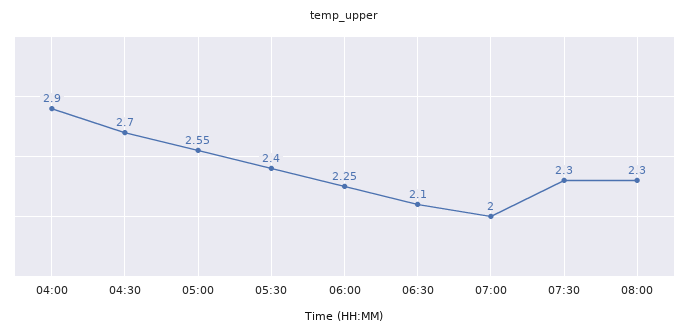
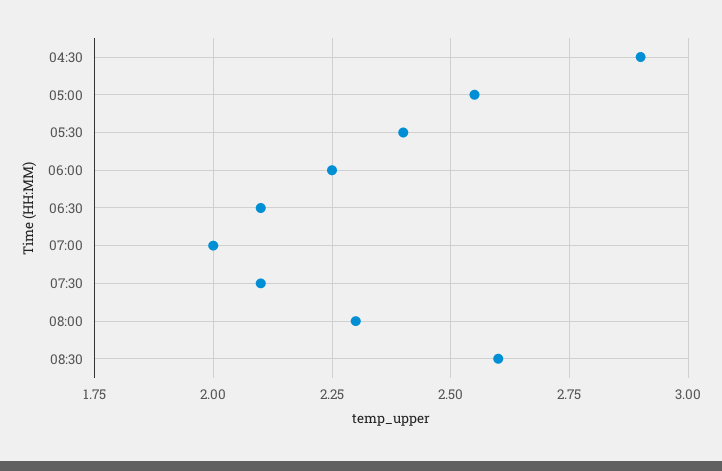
04:00: 2.9 -> none
04:30: 2.7 -> 2.9
07:30: 2.3 -> 2.1
08:30: none -> 2.6

